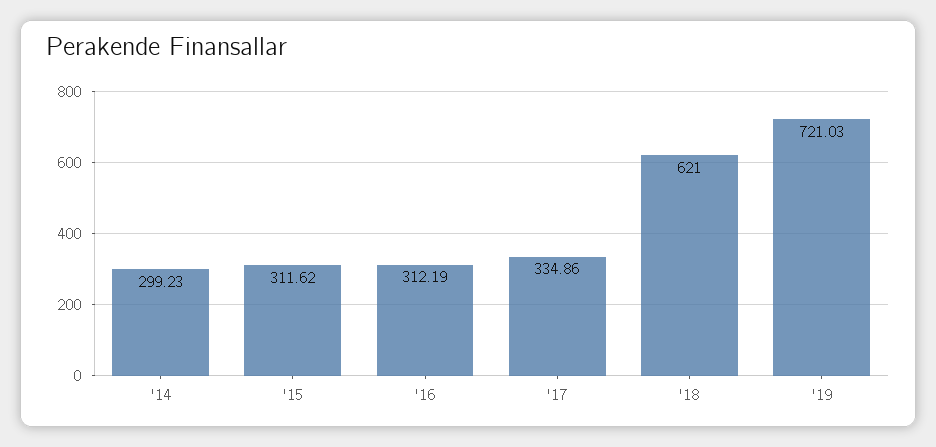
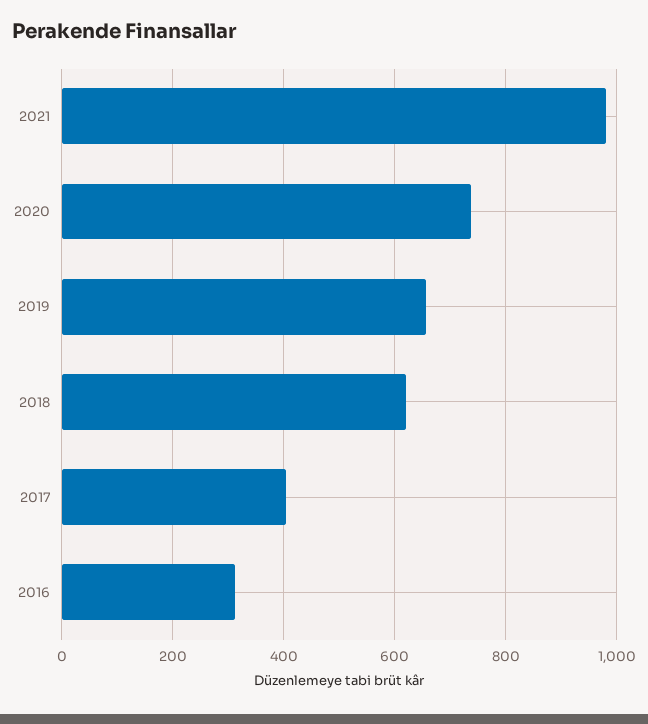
'14: 299.23 -> none
'15: 311.62 -> none
'17: 334.86 -> 400
'19: 721.03 -> 660
2021: none -> 980
2020: none -> 740

